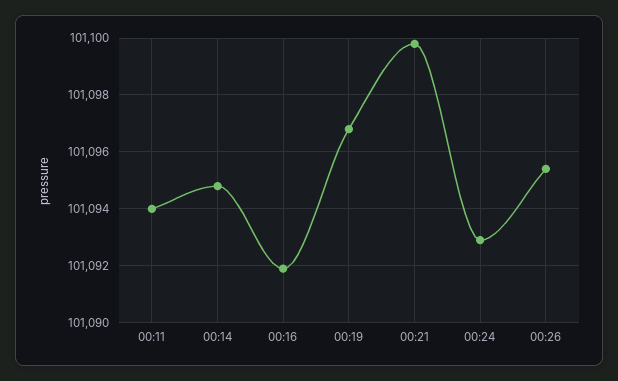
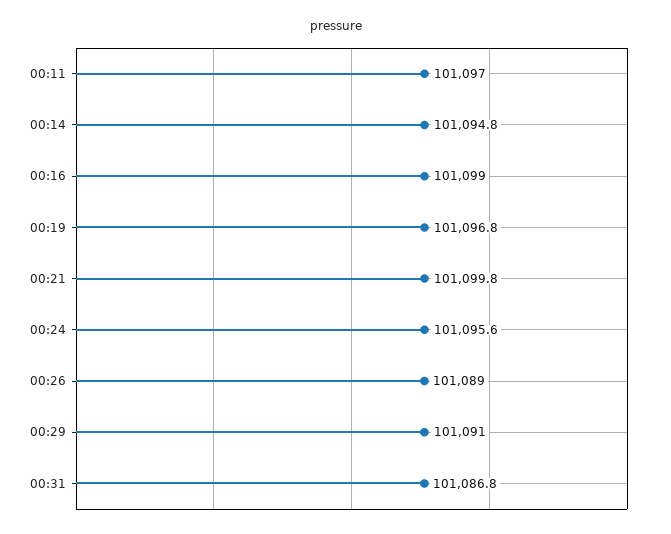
00:11: 101094 -> 101097
00:16: 101092 -> 101099
00:24: 101093 -> 101095.6
00:26: 101095.5 -> 101089
00:29: none -> 101091
00:31: none -> 101086.8

